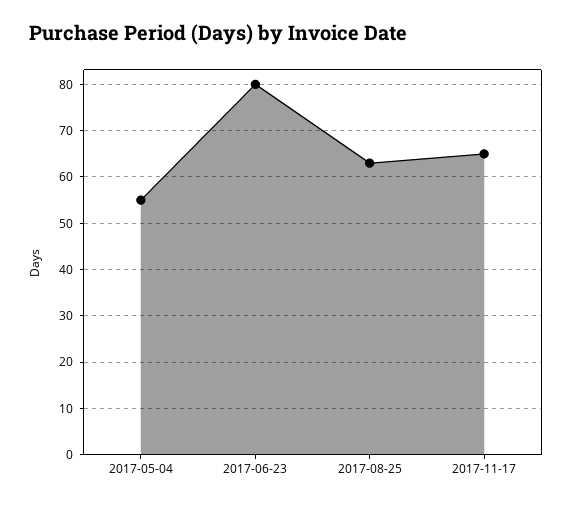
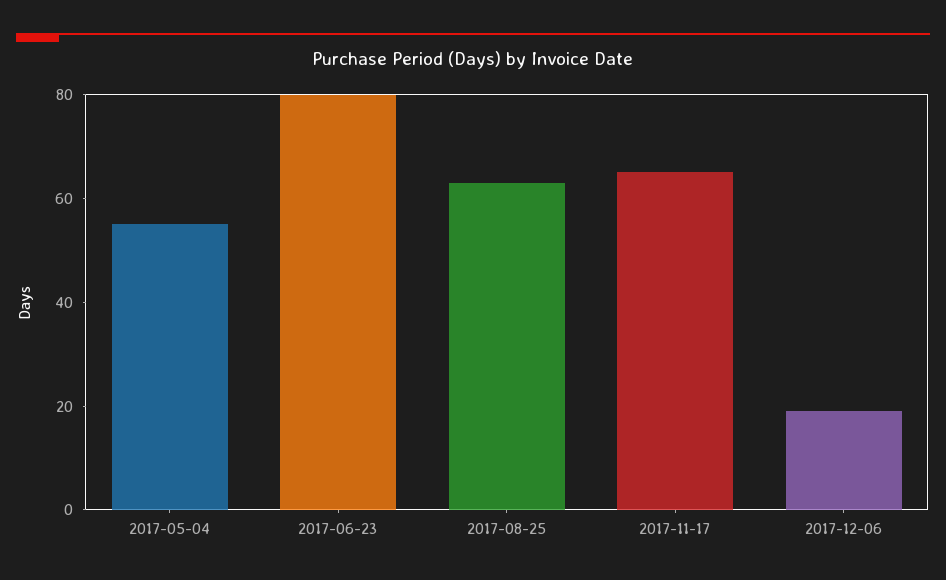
2017-12-06: none -> 20

